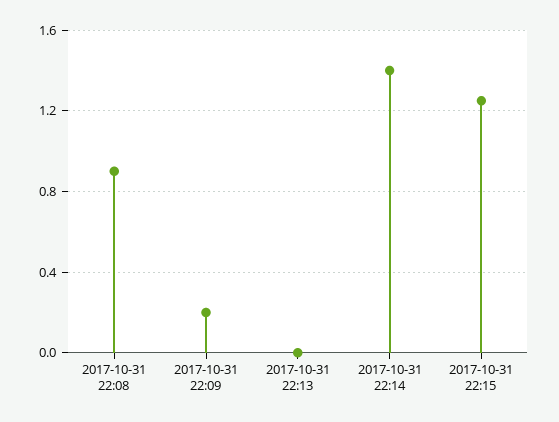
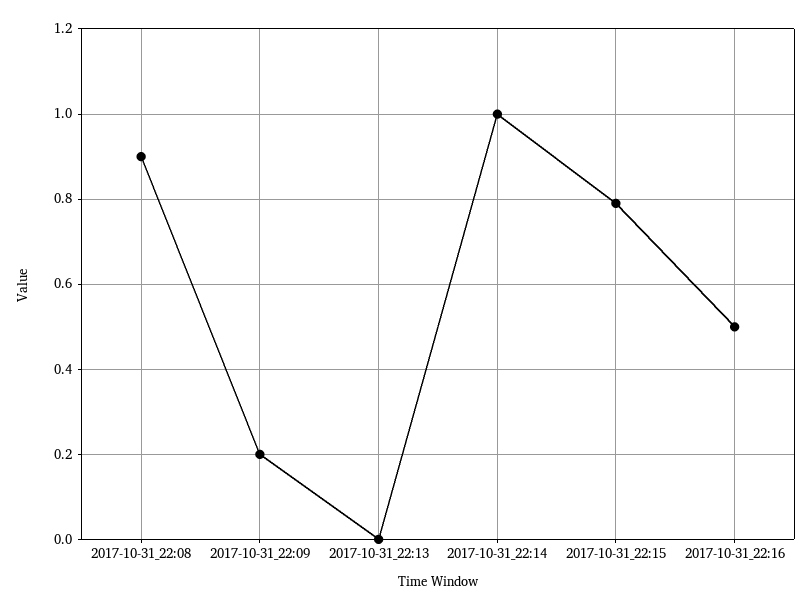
2017-10-31 22:14: 1.4 -> 1
2017-10-31 22:15: 1.25 -> 0.8
2017-10-31_22:16: none -> 0.5

